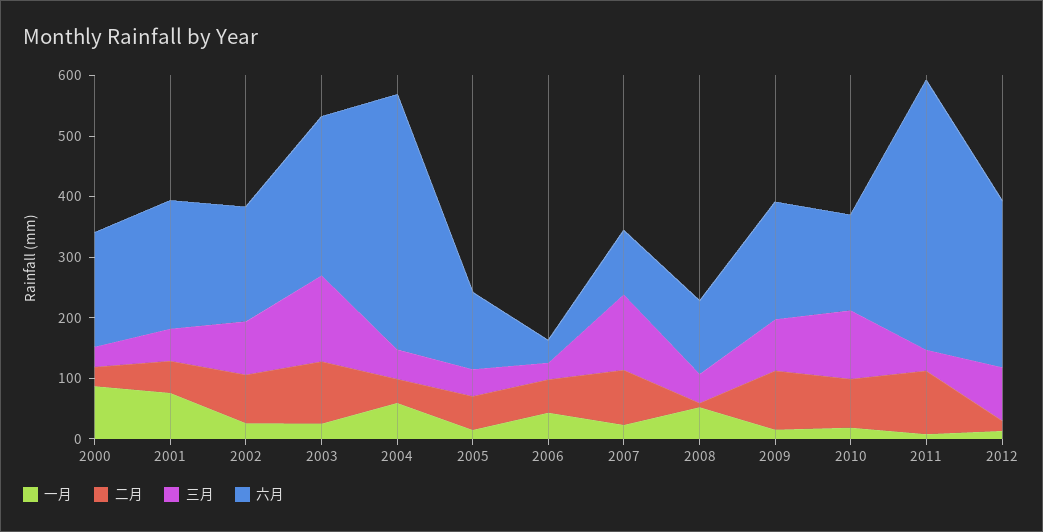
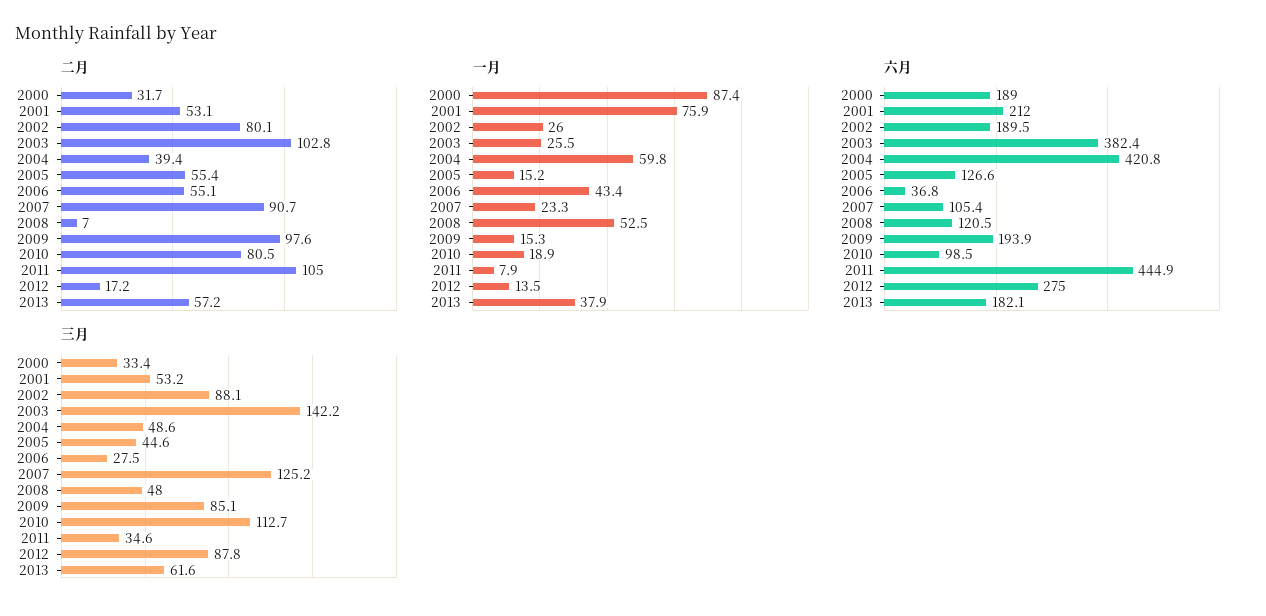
六月, 2003: 260 -> 382.4
六月, 2010: 160 -> 98.5
二月, 2013: none -> 57.2
一月, 2013: none -> 37.9
六月, 2013: none -> 182.1
三月, 2013: none -> 61.6

